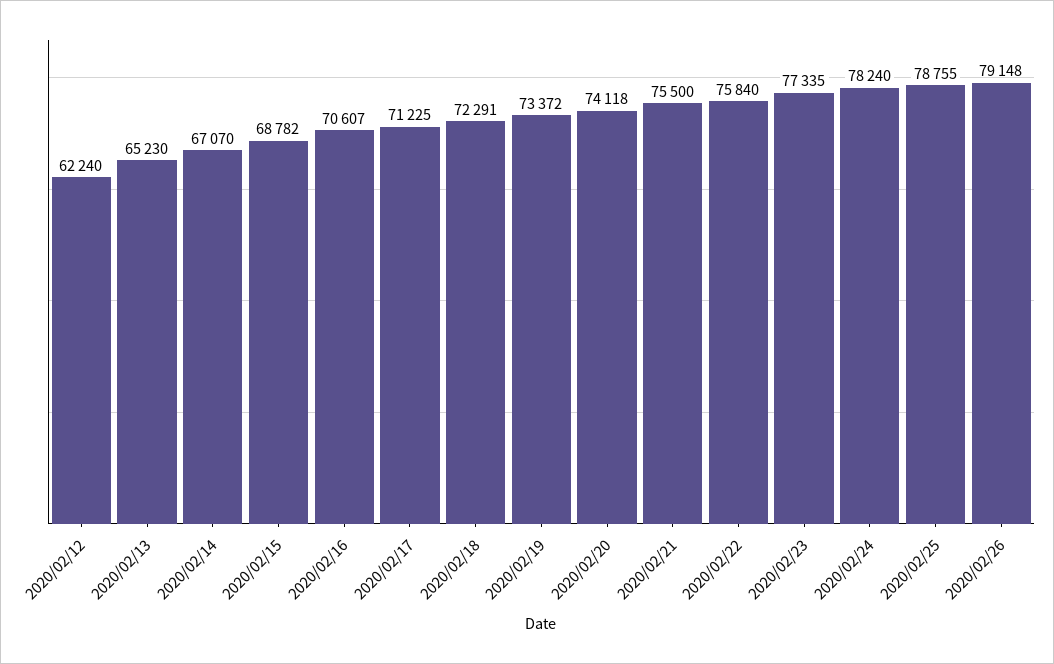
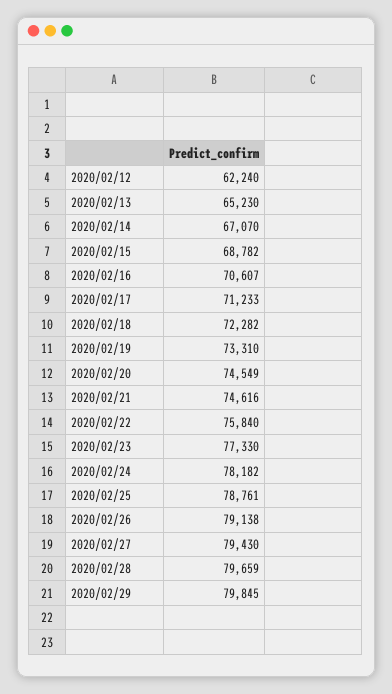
2020/02/17: 71225 -> 71233
2020/02/18: 72291 -> 72282
2020/02/19: 73372 -> 73310
2020/02/20: 74118 -> 74549
2020/02/21: 75500 -> 74616
2020/02/23: 77335 -> 77330
2020/02/24: 78240 -> 78182
2020/02/25: 78755 -> 78761
2020/02/26: 79148 -> 79138
2020/02/27: none -> 79430
2020/02/28: none -> 79659
2020/02/29: none -> 79845

